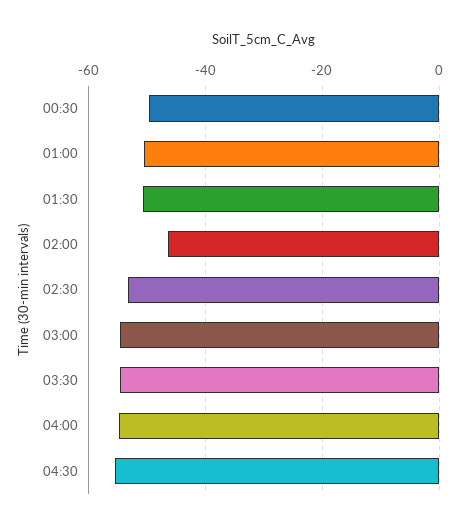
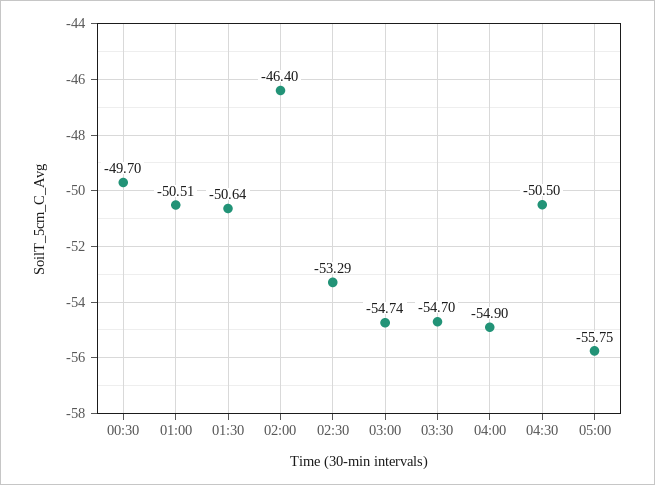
04:30: -56 -> -50.5
05:00: none -> -55.75

